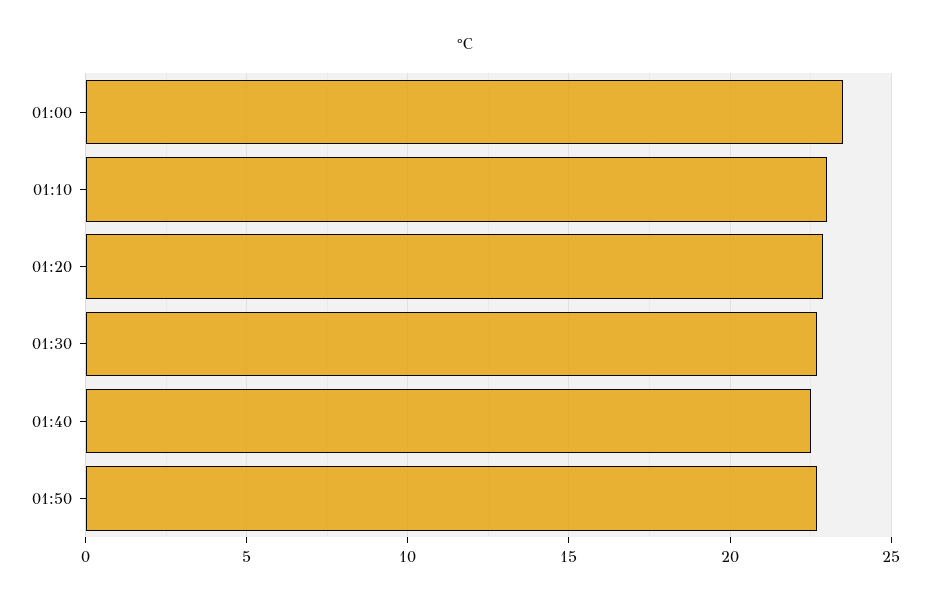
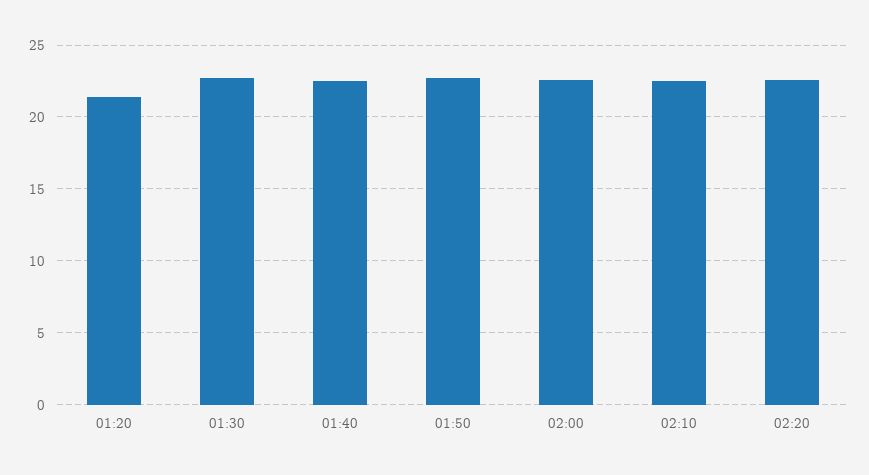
01:00: 23.5 -> none
01:10: 23 -> none
01:20: 23 -> 21.5
02:00: none -> 22.5
02:10: none -> 22.5
02:20: none -> 22.5

